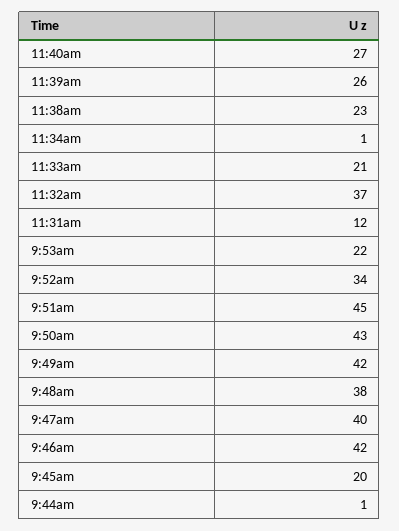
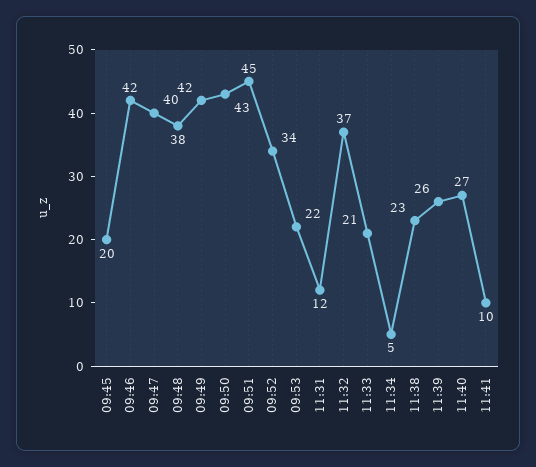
11:34am: 1 -> 5
9:44am: 1 -> none
11:41: none -> 10

